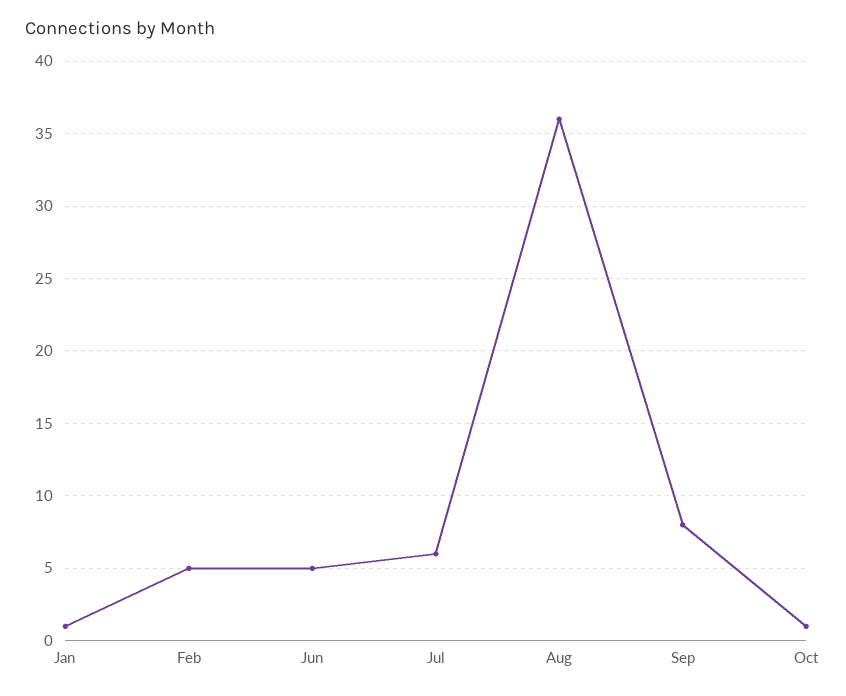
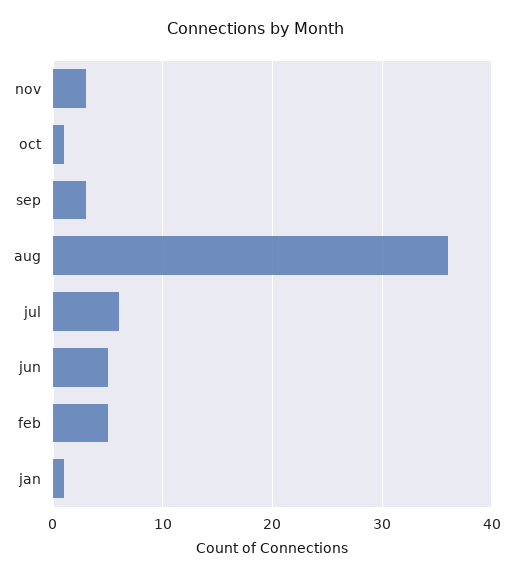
Sep: 8 -> 3
nov: none -> 3

